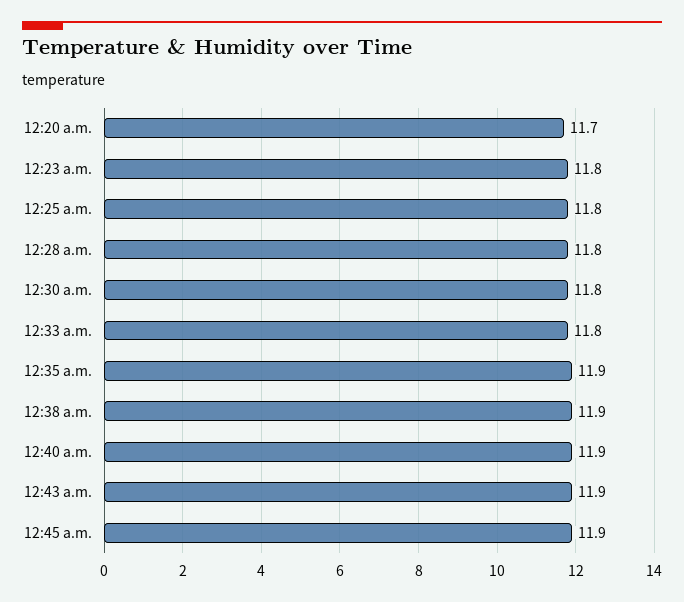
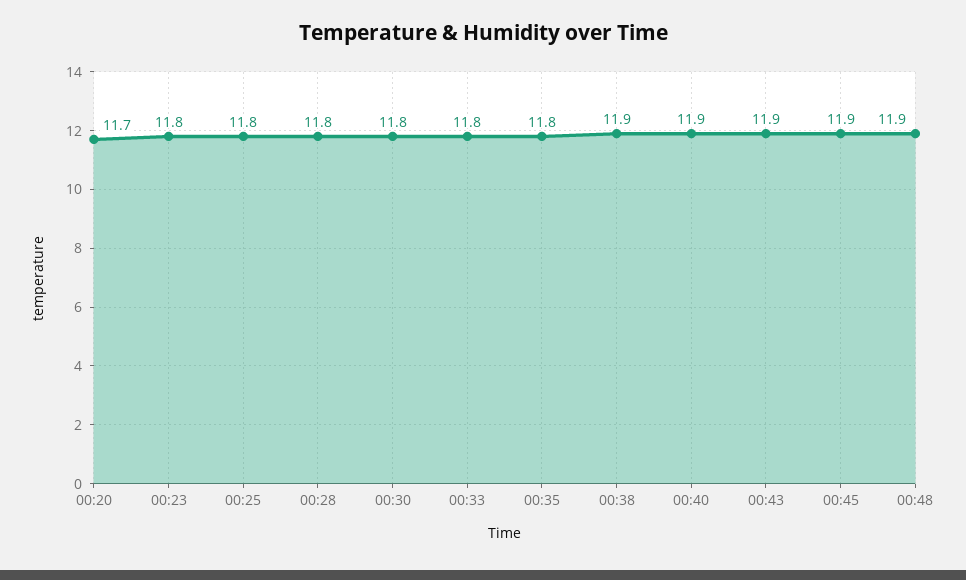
12:35 a.m.: 11.9 -> 11.8
00:48: none -> 11.9

